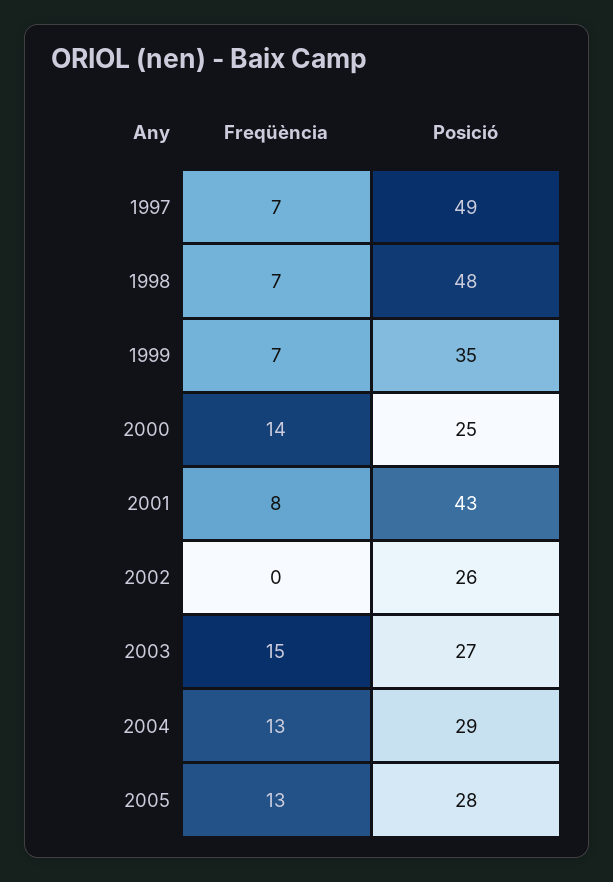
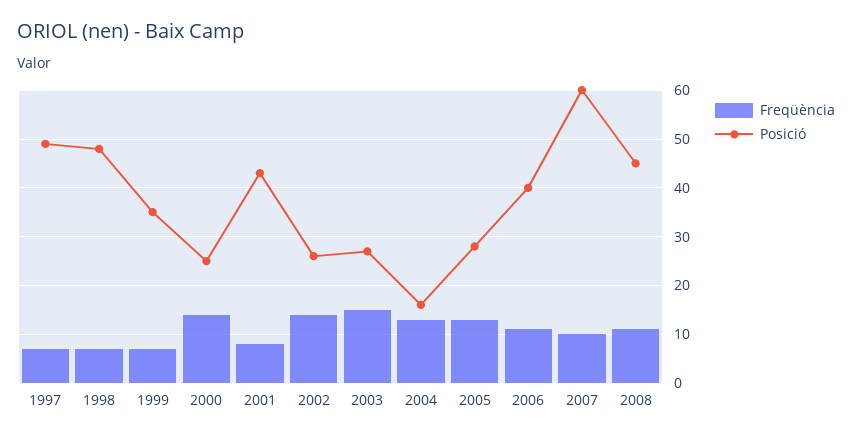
Freqüència, 2002: 0 -> 15
Posició, 2004: 29 -> 15
Freqüència, 2006: none -> 10
Posició, 2006: none -> 40
Freqüència, 2007: none -> 10
Posició, 2007: none -> 60
Freqüència, 2008: none -> 10
Posició, 2008: none -> 45

